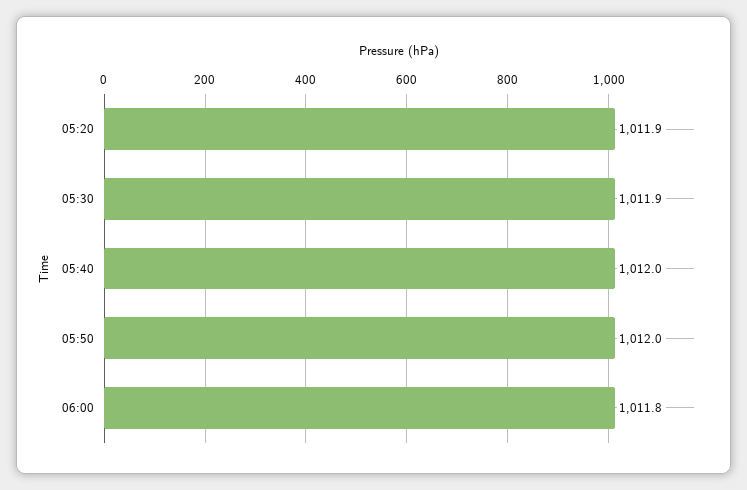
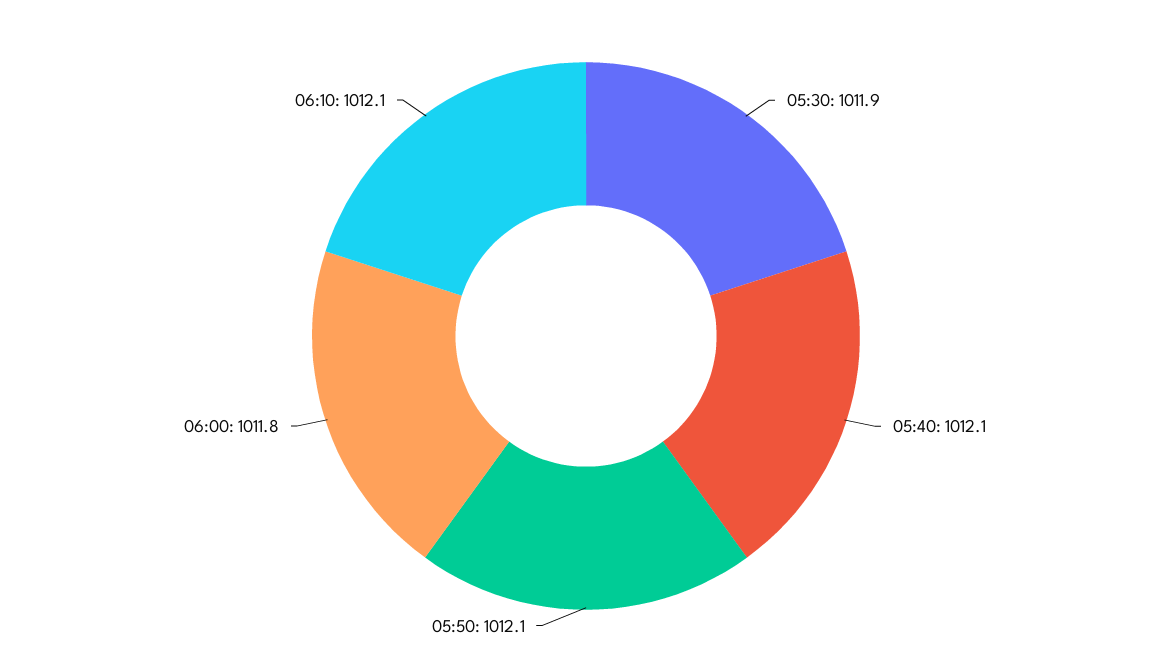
05:20: 1011.9 -> none
05:40: 1012 -> 1012.1
05:50: 1012 -> 1012.1
06:10: none -> 1012.1

